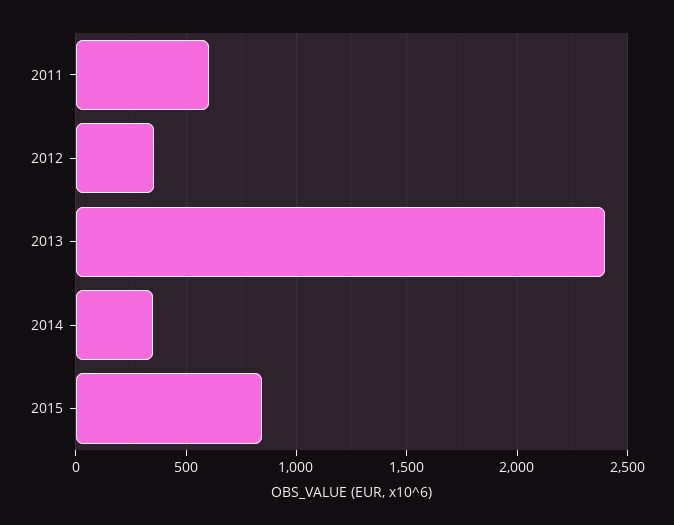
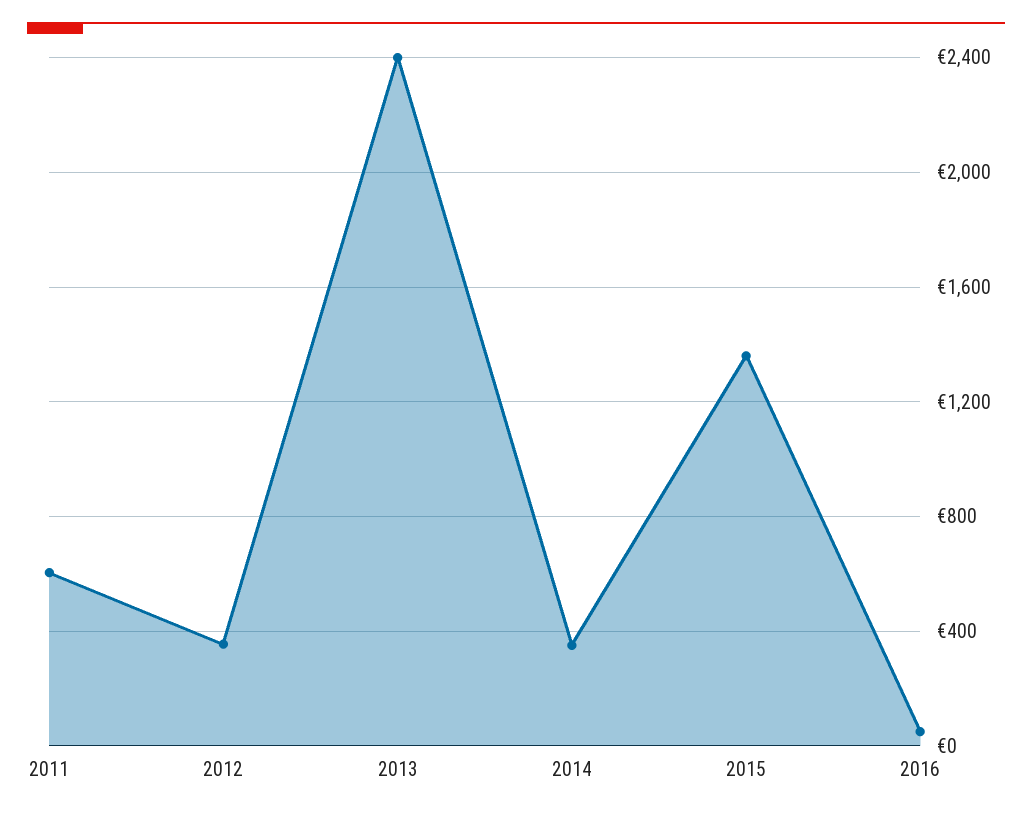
2015: 850 -> 1350
2016: none -> 50

